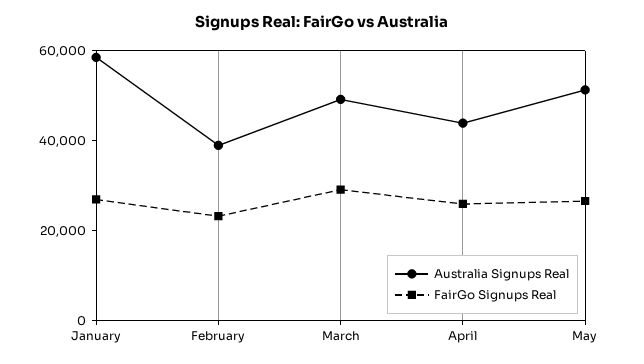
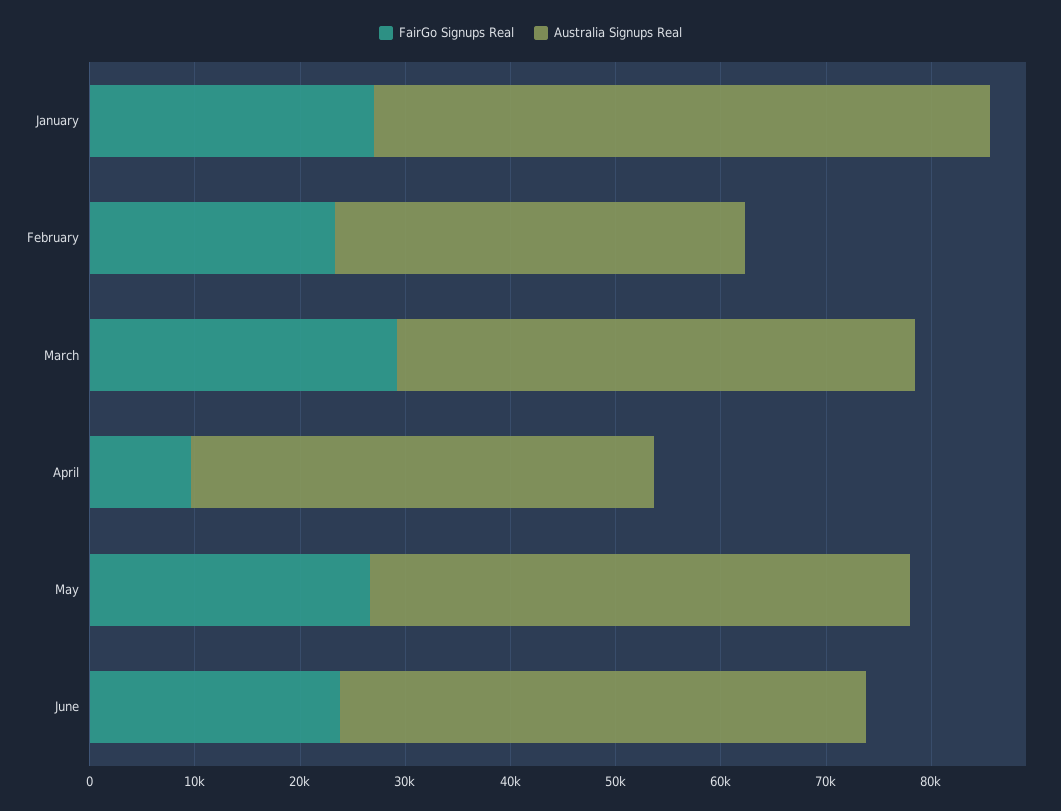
FairGo Signups Real, April: 25000 -> 10000
FairGo Signups Real, June: none -> 24000
Australia Signups Real, June: none -> 50000

